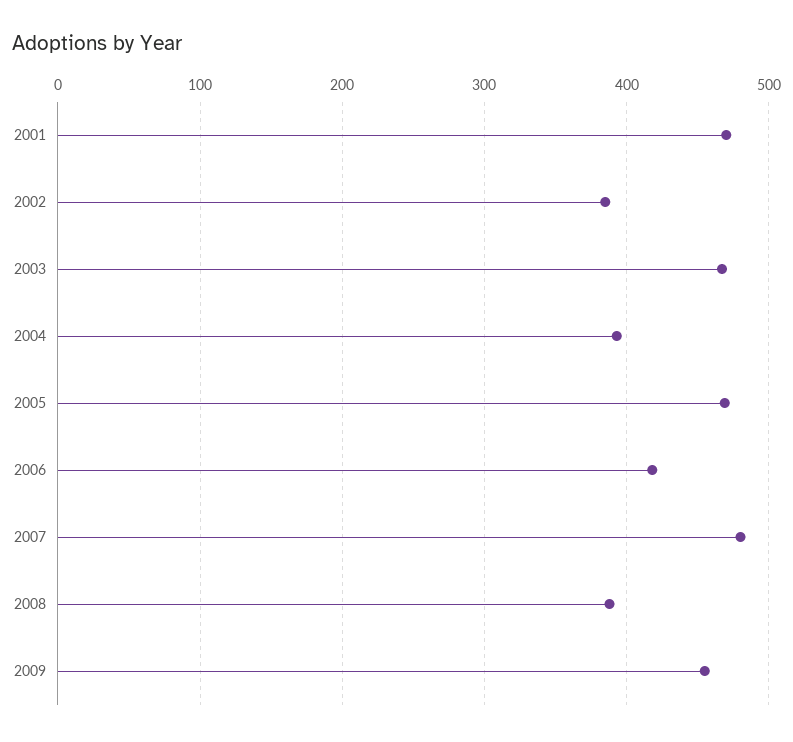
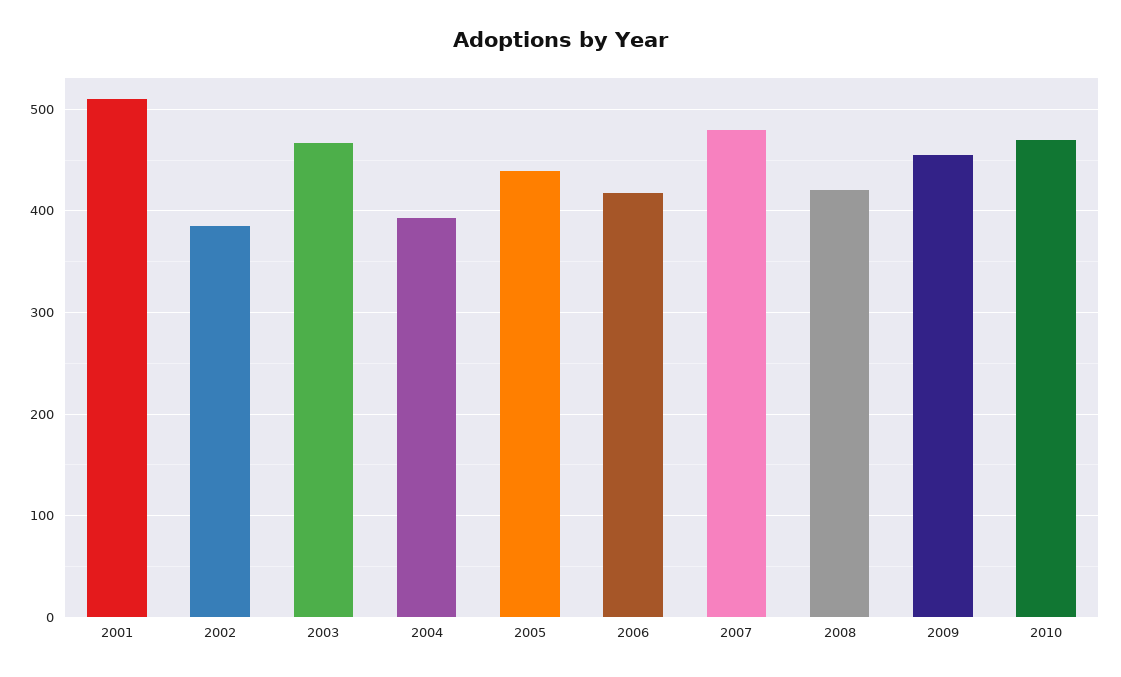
2001: 470 -> 510
2005: 470 -> 440
2008: 390 -> 420
2010: none -> 470

